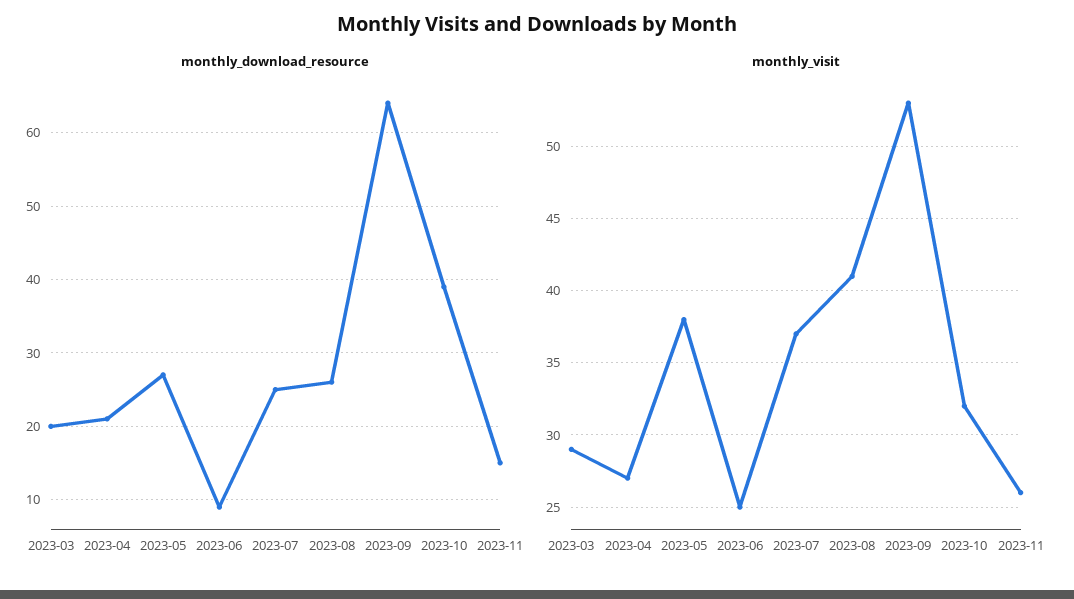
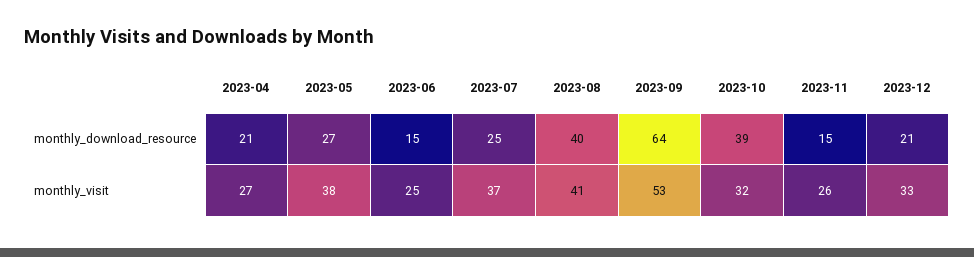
monthly_download_resource, 2023-03: 20 -> none
monthly_download_resource, 2023-06: 9 -> 15
monthly_download_resource, 2023-08: 26 -> 40
monthly_visit, 2023-03: 29 -> none
monthly_download_resource, 2023-12: none -> 21
monthly_visit, 2023-12: none -> 33

